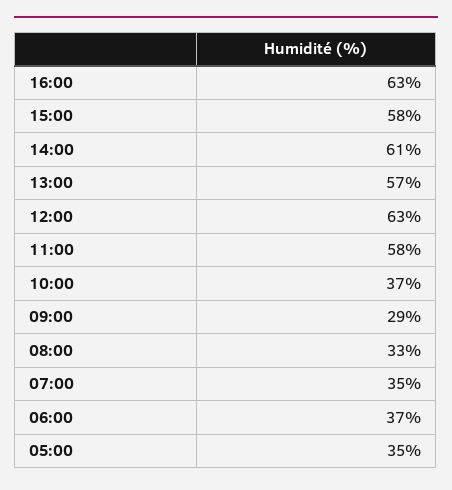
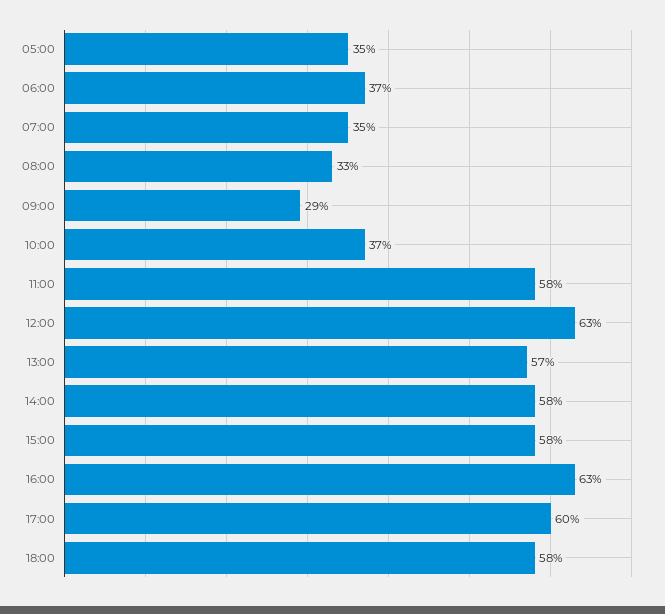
14:00: 61 -> 58
17:00: none -> 60
18:00: none -> 58

